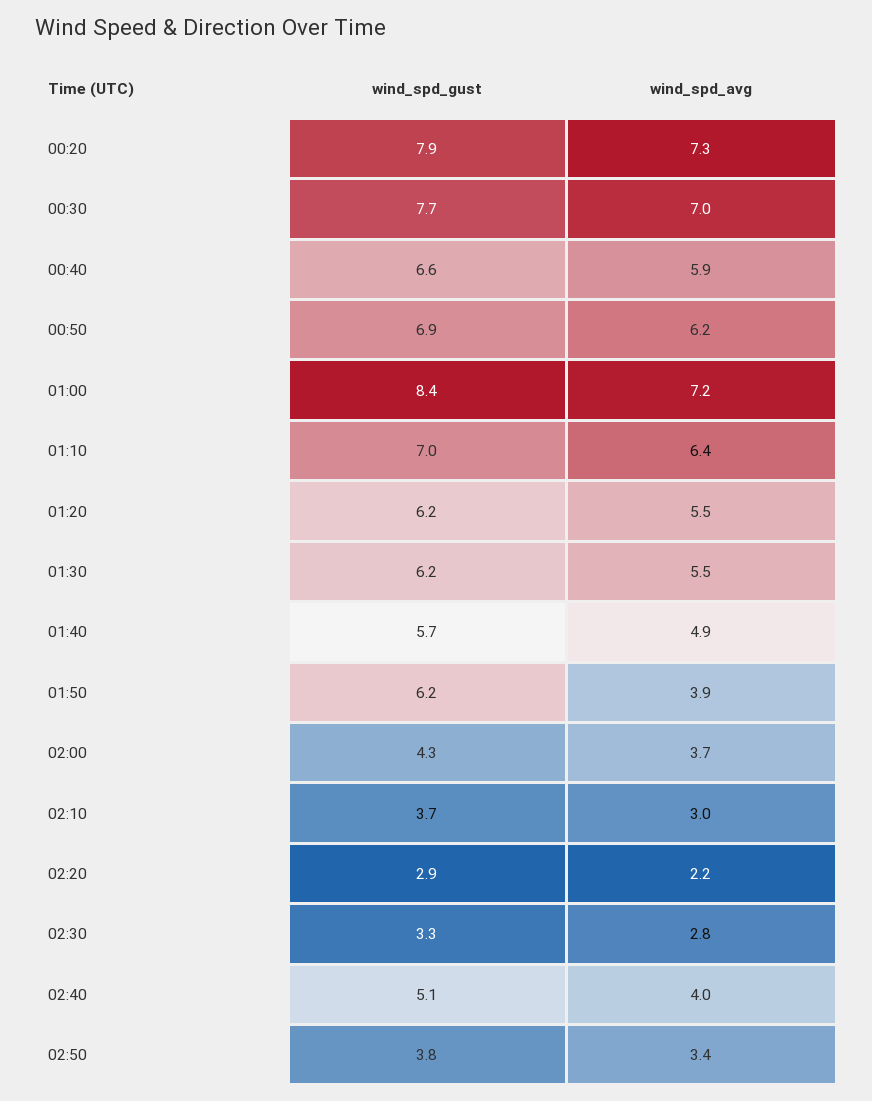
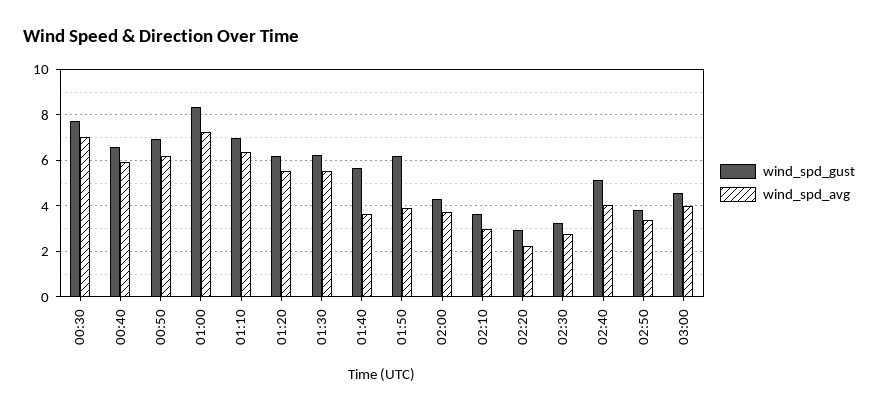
wind_spd_gust, 00:20: 7.9 -> none
wind_spd_avg, 00:20: 7.3 -> none
wind_spd_avg, 01:40: 4.9 -> 3.5
wind_spd_gust, 03:00: none -> 4.5
wind_spd_avg, 03:00: none -> 4

